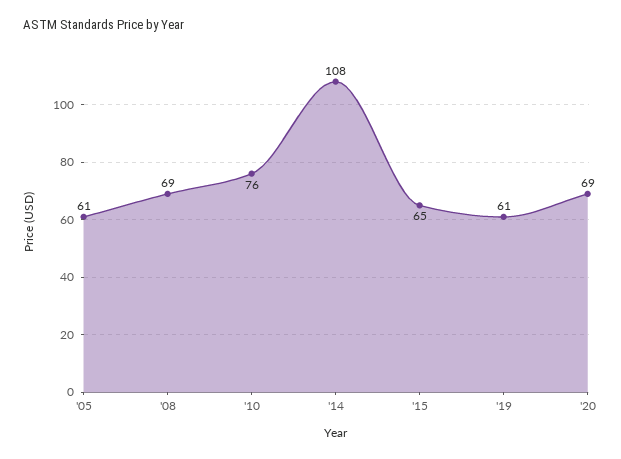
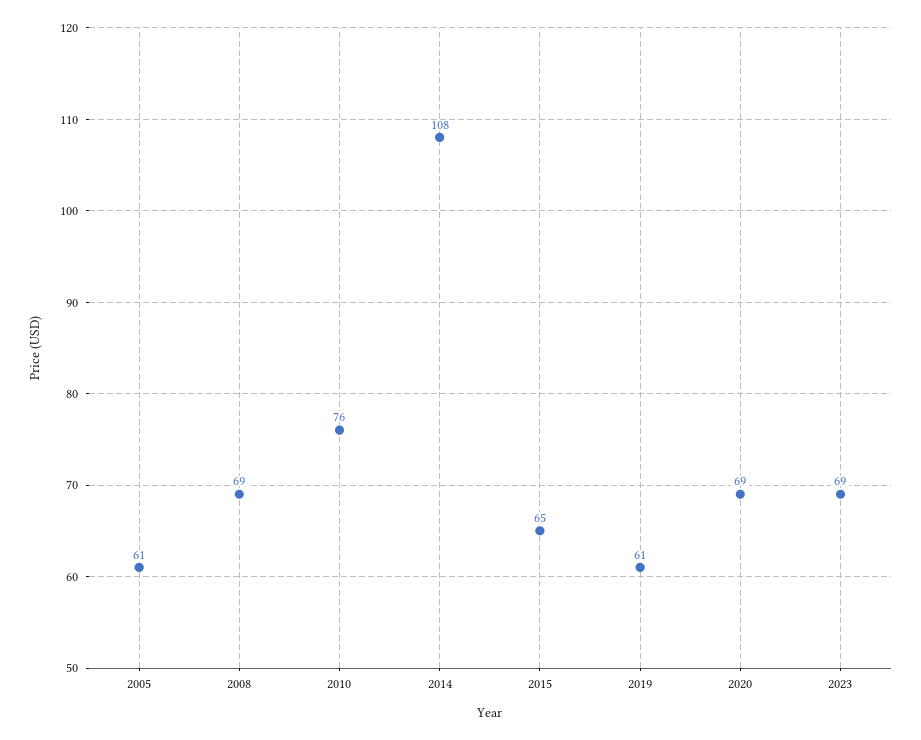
2023: none -> 69

